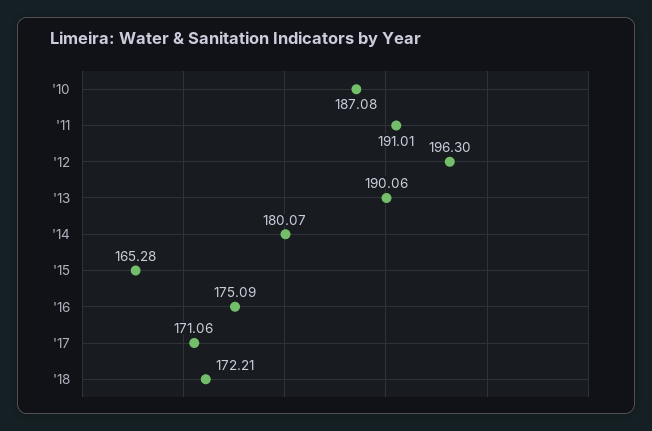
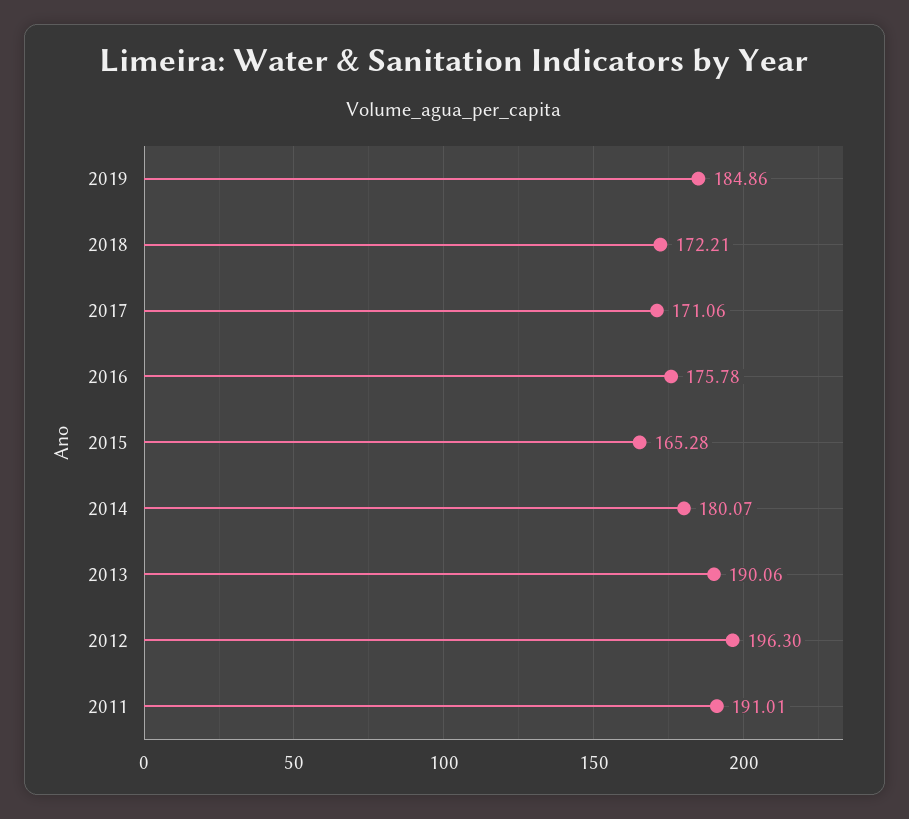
'10: 187.08 -> none
'16: 175.09 -> 175.78
2019: none -> 184.86

